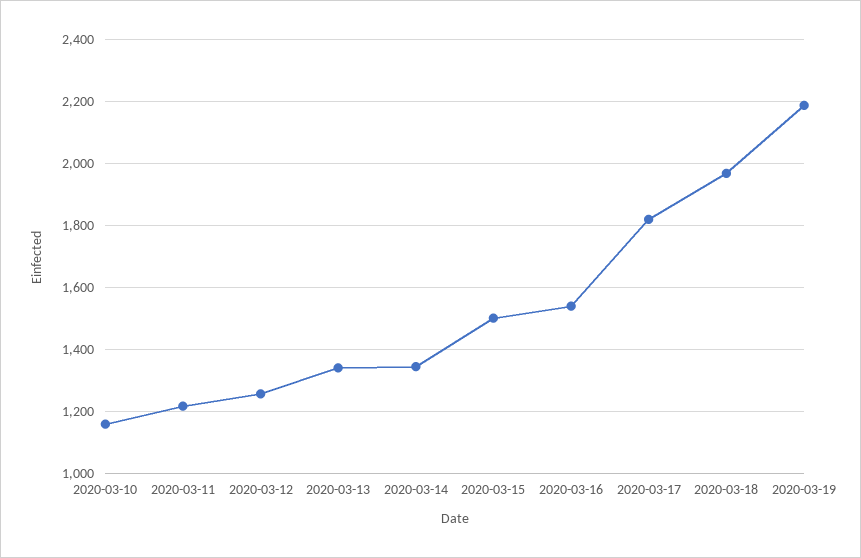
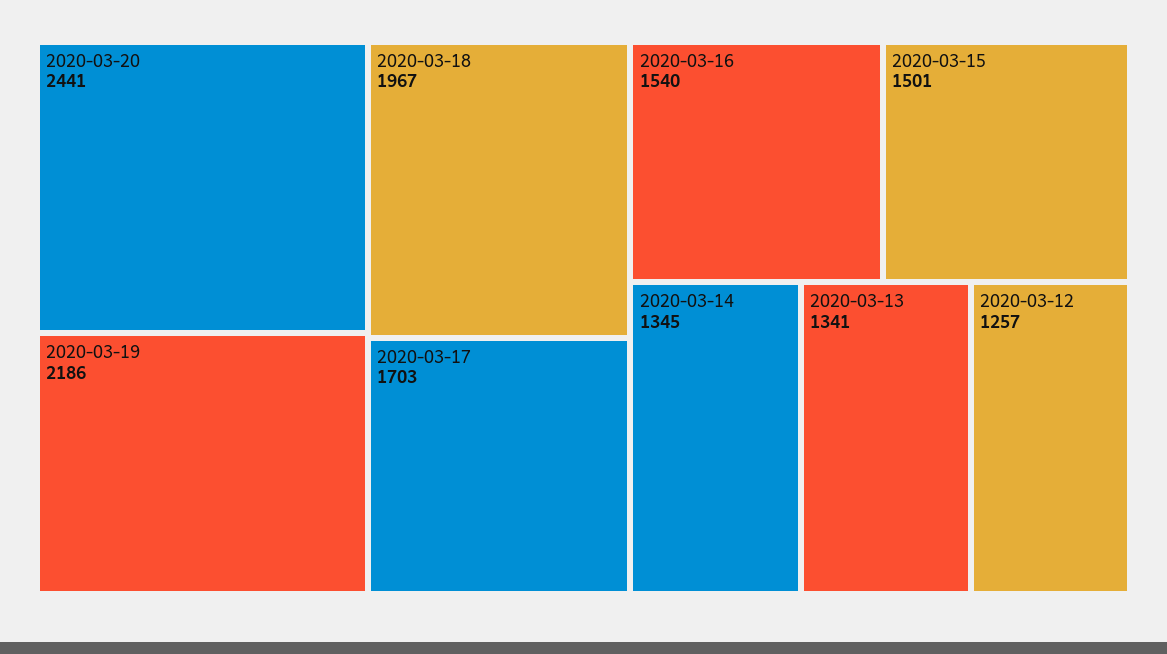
2020-03-10: 1160 -> none
2020-03-11: 1220 -> none
2020-03-17: 1820 -> 1703
2020-03-20: none -> 2441

